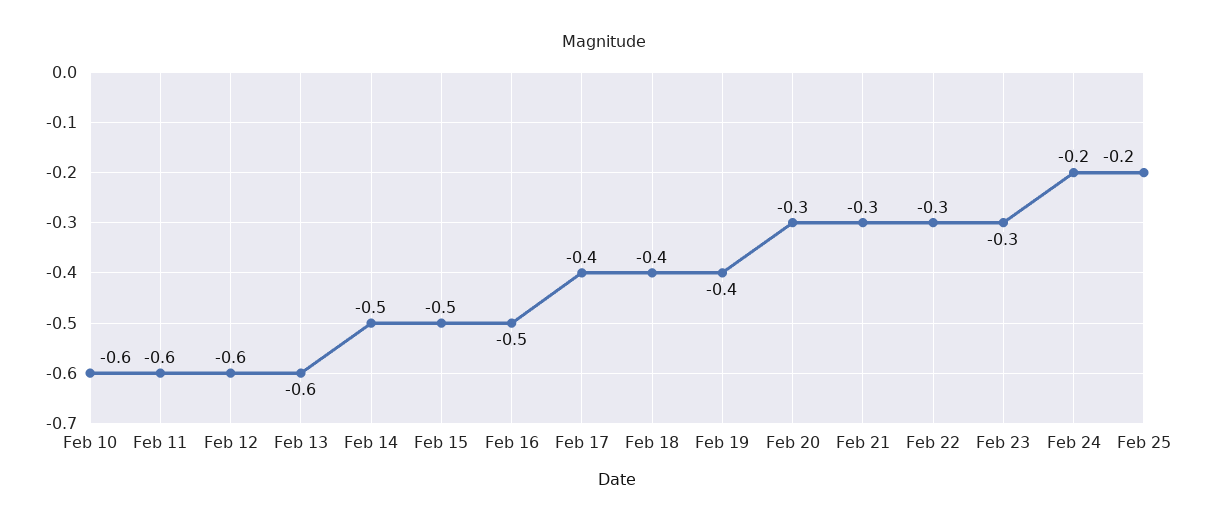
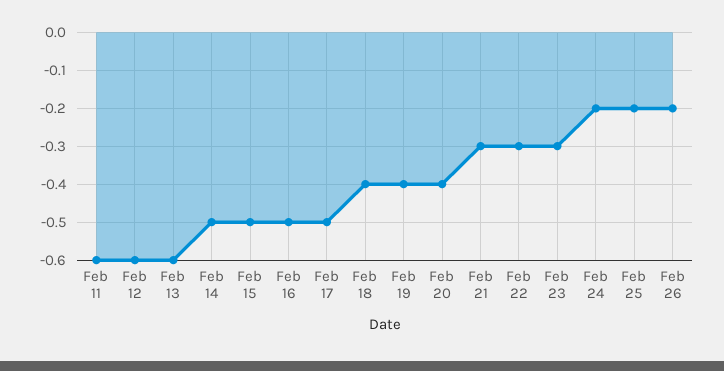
Feb 10: -0.6 -> none
Feb 17: -0.4 -> -0.5
Feb 20: -0.3 -> -0.4
Feb 26: none -> -0.2

